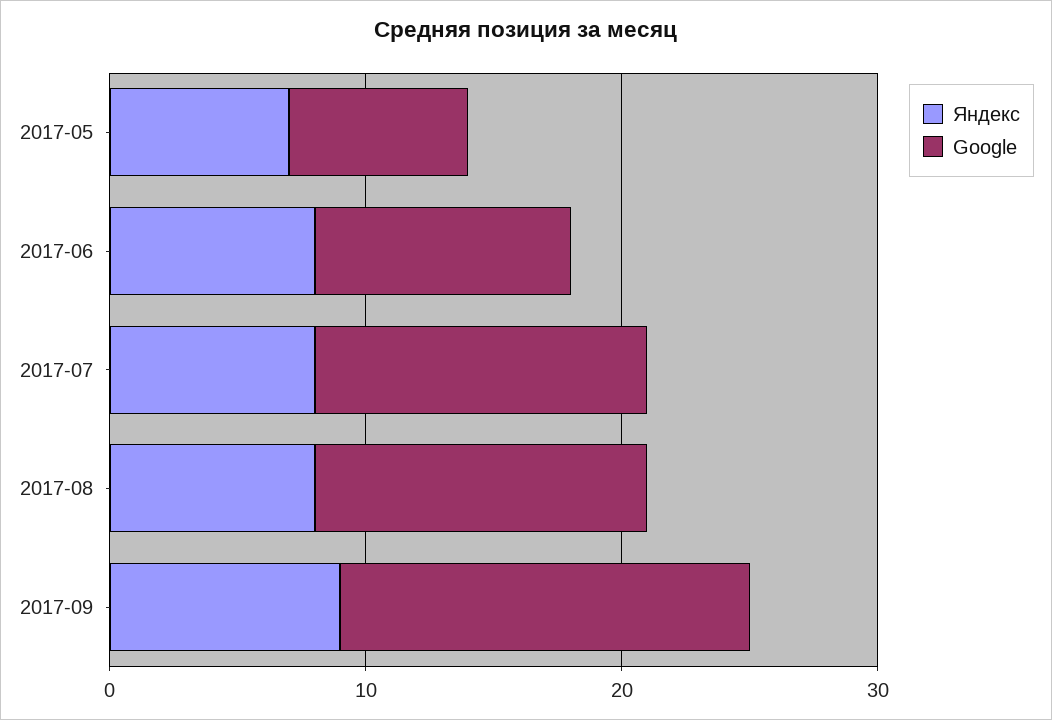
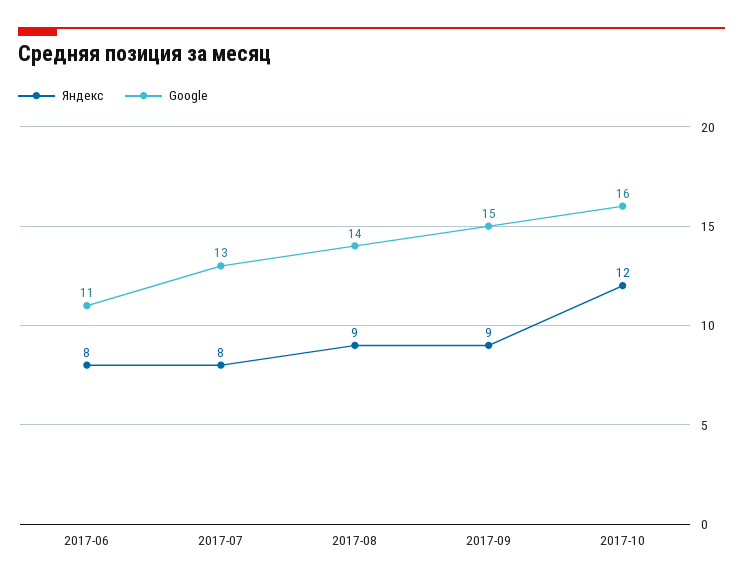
Яндекс, 2017-05: 7 -> none
Google, 2017-05: 7 -> none
Google, 2017-06: 10 -> 11
Яндекс, 2017-08: 8 -> 9
Google, 2017-08: 13 -> 14
Google, 2017-09: 16 -> 15
Яндекс, 2017-10: none -> 12
Google, 2017-10: none -> 16

